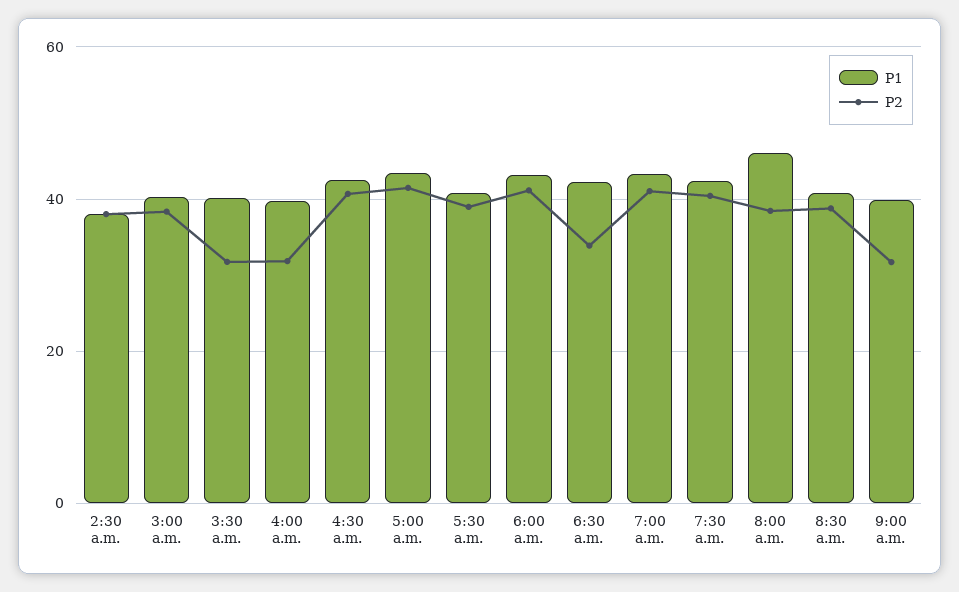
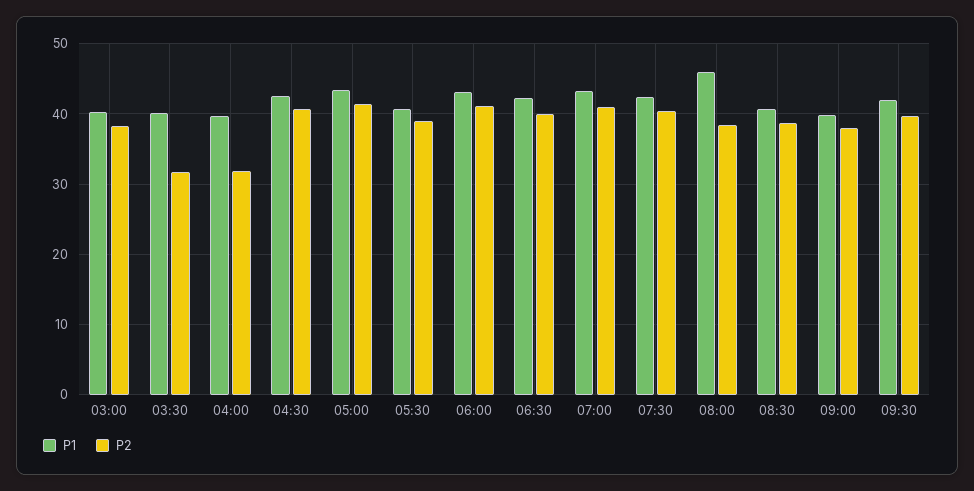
P1, 2:30 a.m.: 38 -> none
P2, 2:30 a.m.: 38 -> none
P2, 6:30 a.m.: 34 -> 40
P2, 9:00 a.m.: 32 -> 38
P1, 09:30: none -> 42
P2, 09:30: none -> 40

